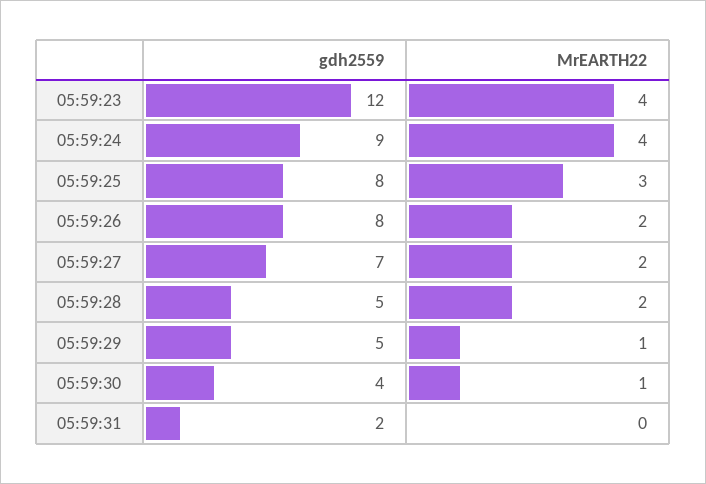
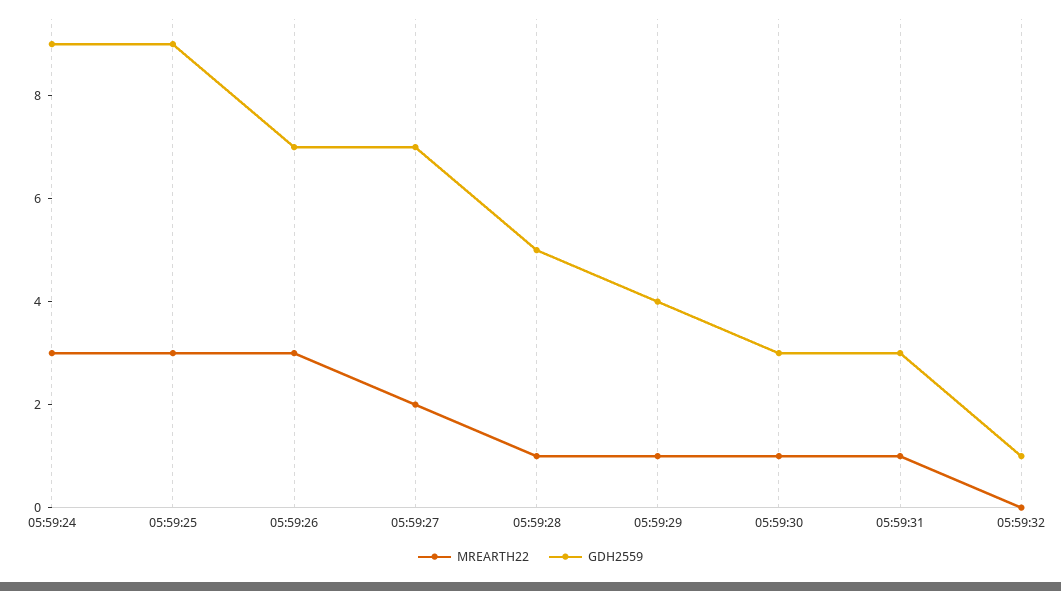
gdh2559, 05:59:23: 12 -> none
MrEARTH22, 05:59:23: 4 -> none
MrEARTH22, 05:59:24: 4 -> 3
gdh2559, 05:59:25: 8 -> 9
gdh2559, 05:59:26: 8 -> 7
MrEARTH22, 05:59:26: 2 -> 3
MrEARTH22, 05:59:28: 2 -> 1
gdh2559, 05:59:29: 5 -> 4
gdh2559, 05:59:30: 4 -> 3
gdh2559, 05:59:31: 2 -> 3
MrEARTH22, 05:59:31: 0 -> 1
MrEARTH22, 05:59:32: none -> 0
gdh2559, 05:59:32: none -> 1

